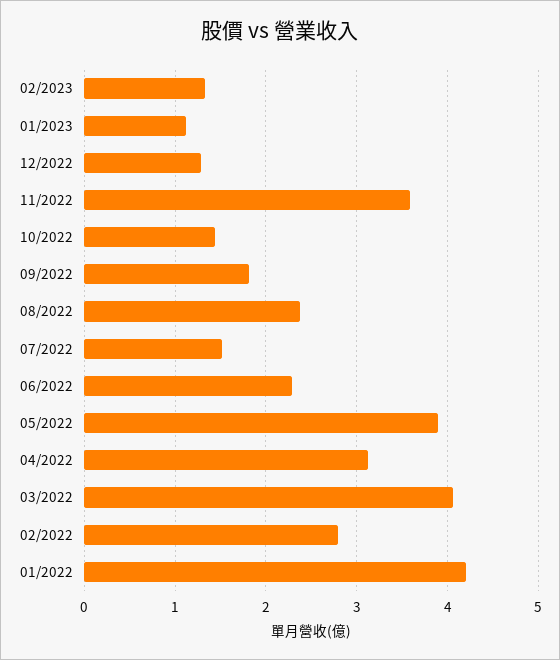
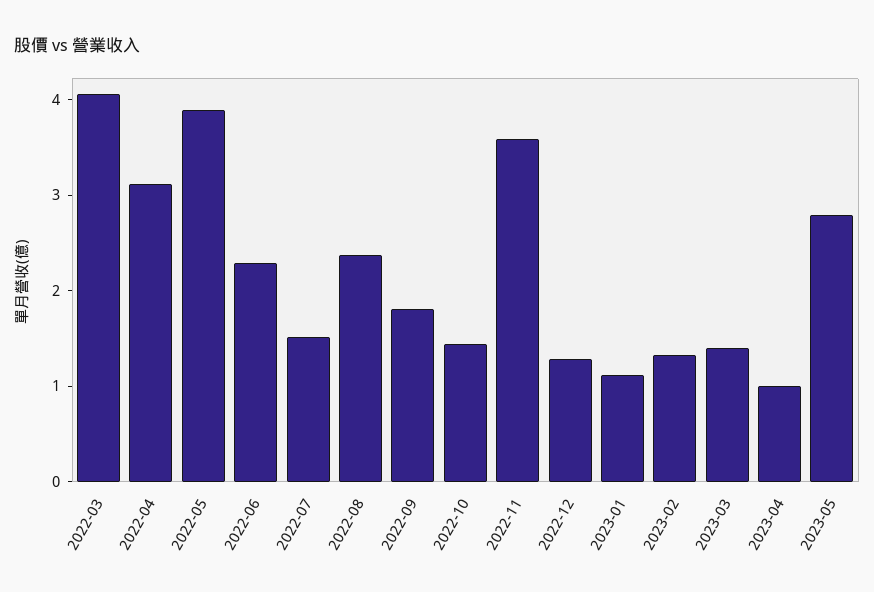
02/2022: 2.8 -> none
01/2022: 4.2 -> none
2023-03: none -> 1.4
2023-04: none -> 1
2023-05: none -> 2.8

